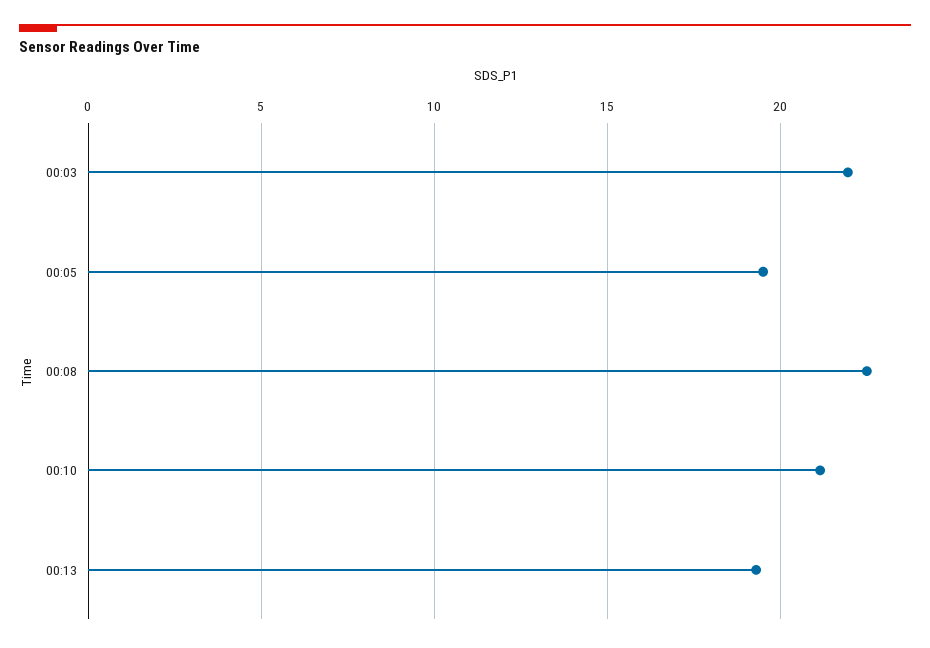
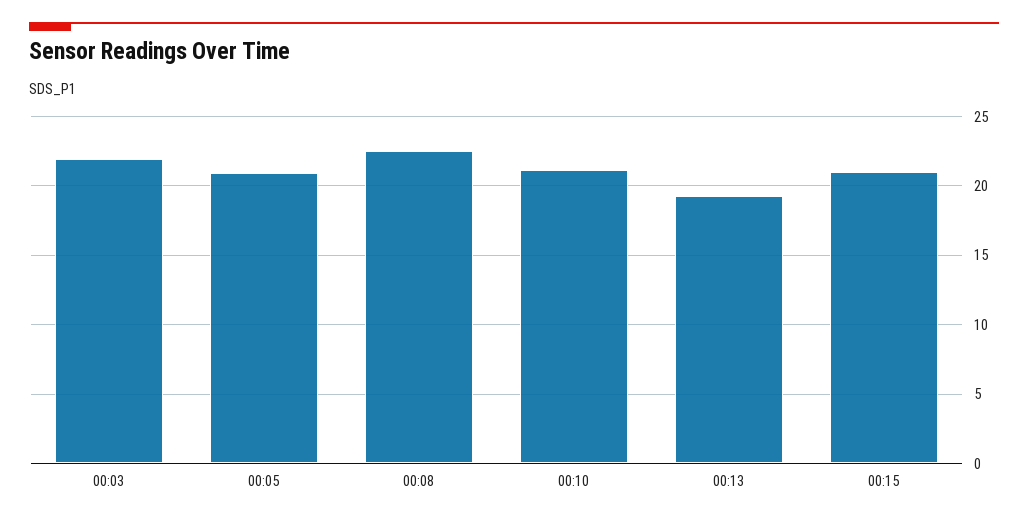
00:05: 19.5 -> 21
00:15: none -> 21

